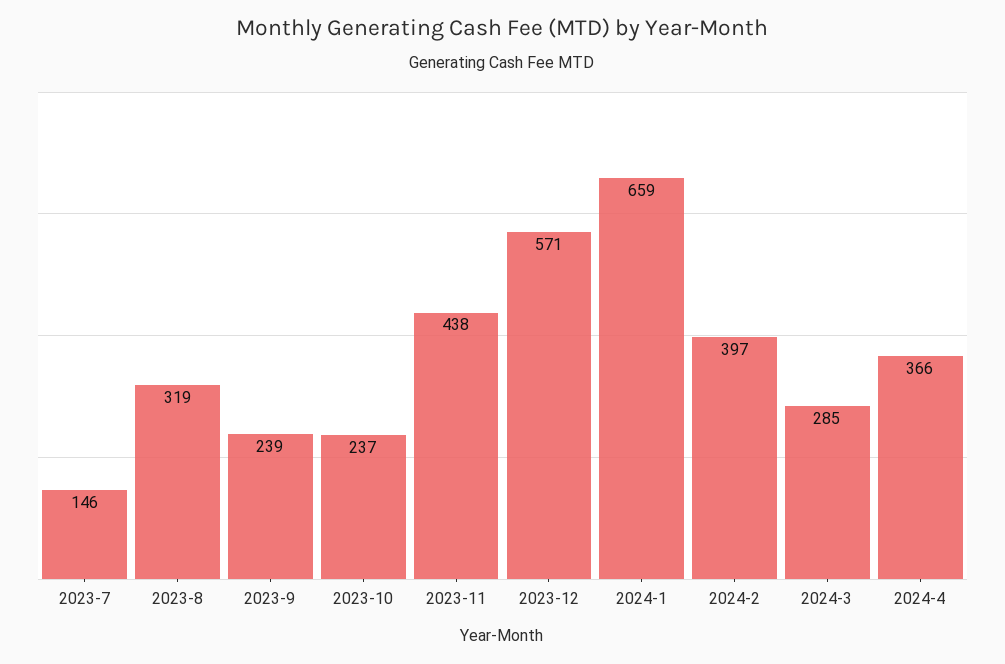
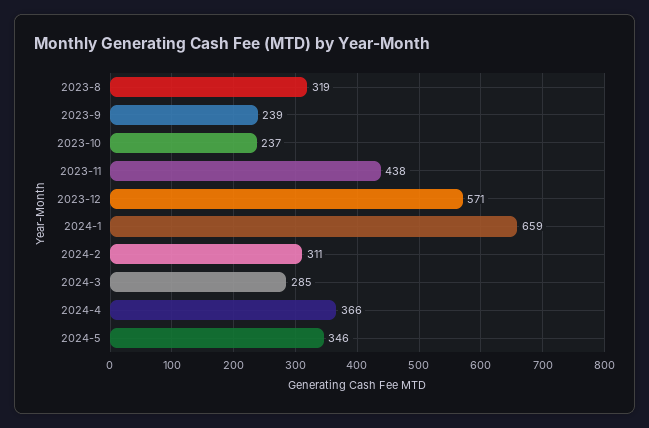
2023-7: 146 -> none
2024-2: 397 -> 311
2024-5: none -> 346

